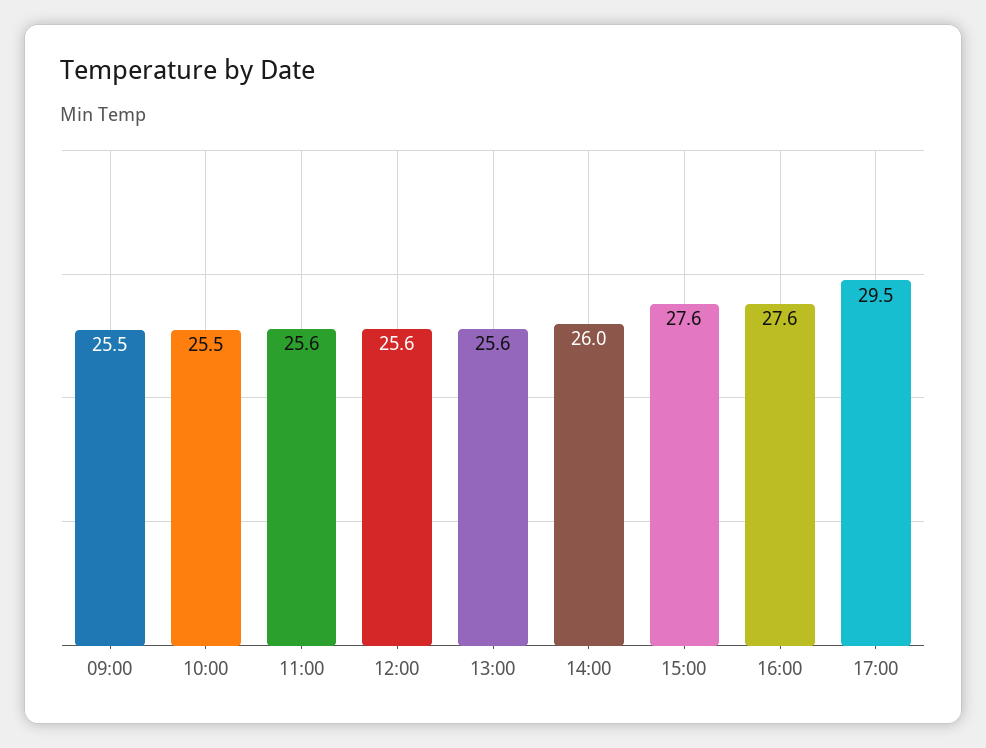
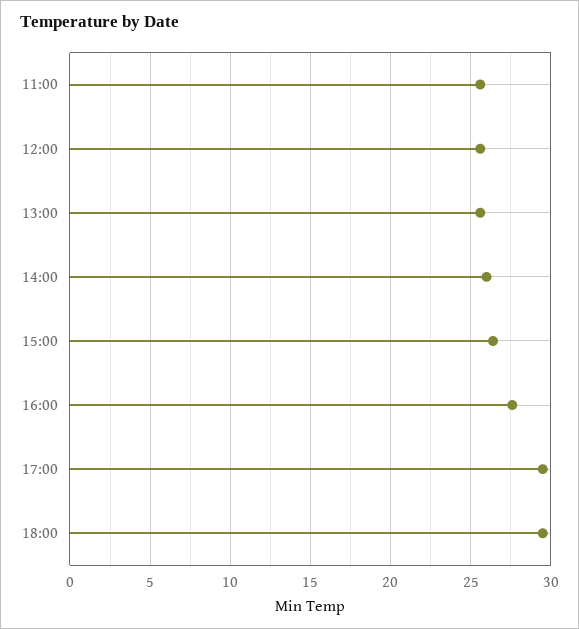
09:00: 25.5 -> none
10:00: 25.5 -> none
15:00: 27.6 -> 26.5
18:00: none -> 29.5

